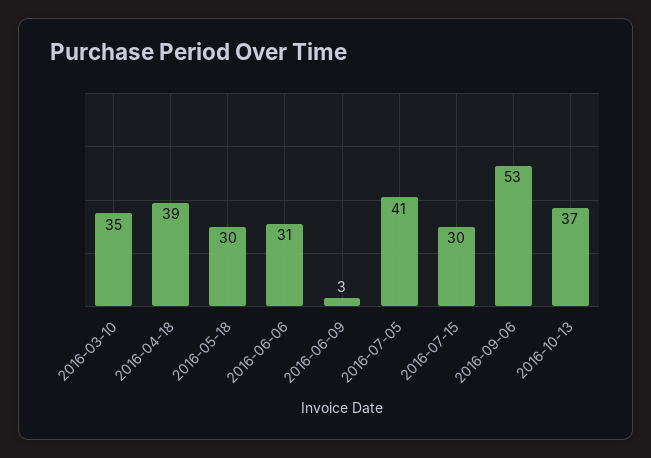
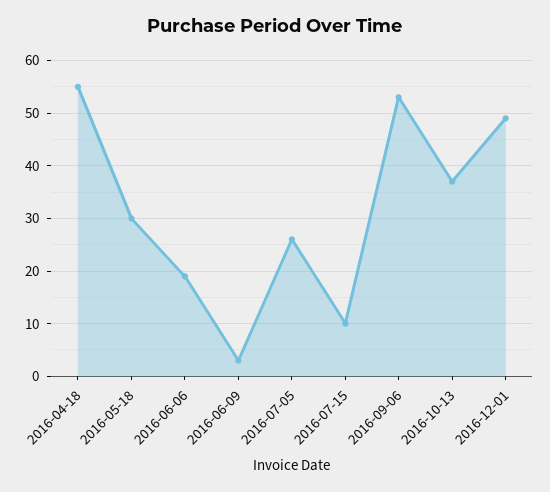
2016-03-10: 35 -> none
2016-04-18: 39 -> 55
2016-06-06: 31 -> 20
2016-07-05: 41 -> 25
2016-07-15: 30 -> 10
2016-12-01: none -> 50

